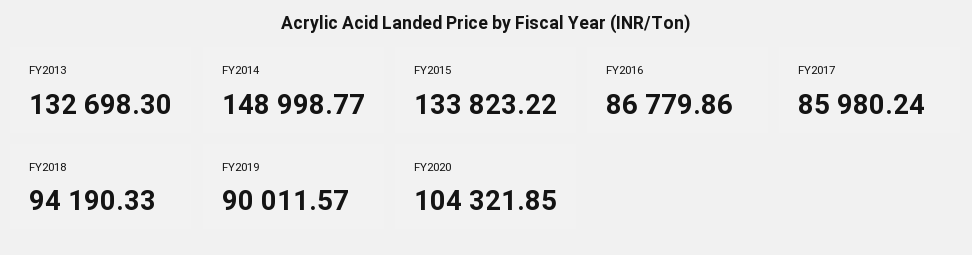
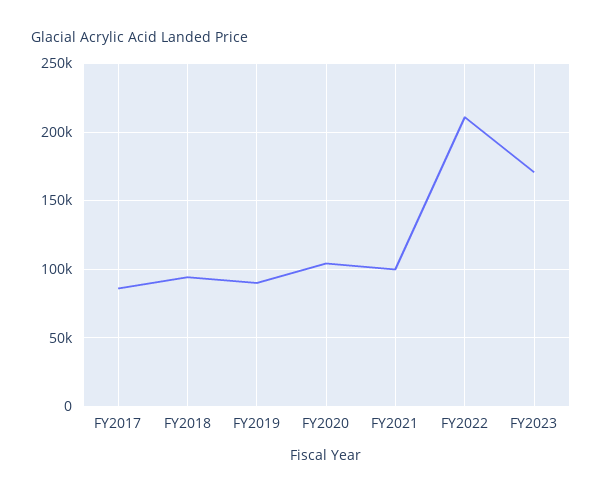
FY2013: 132698.3 -> none
FY2014: 148998.77 -> none
FY2015: 133823.22 -> none
FY2016: 86779.86 -> none
FY2021: none -> 100000
FY2022: none -> 210000
FY2023: none -> 170000

